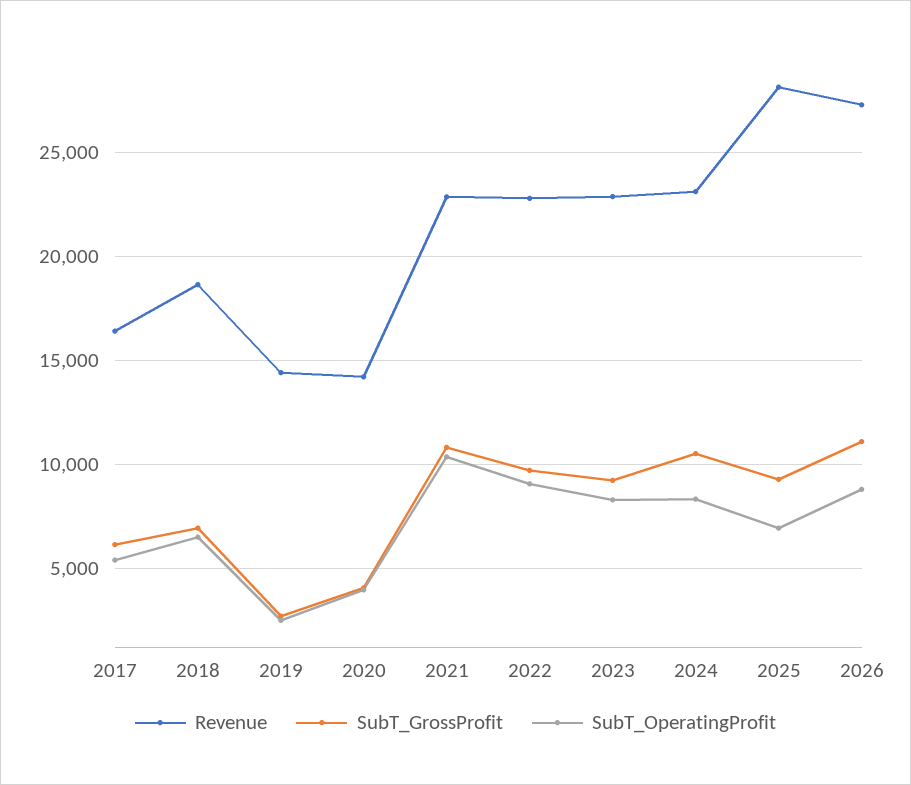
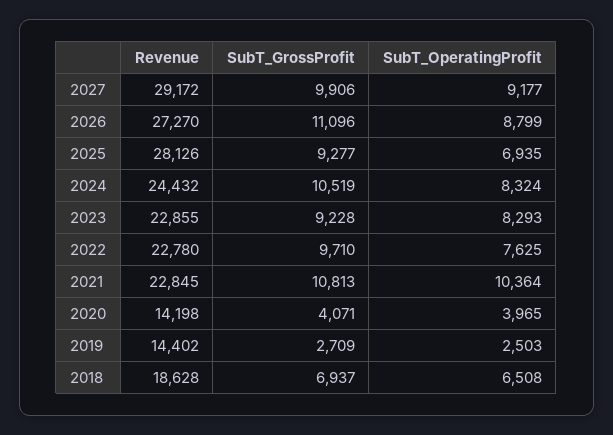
Revenue, 2017: 16500 -> none
SubT_GrossProfit, 2017: 6000 -> none
SubT_OperatingProfit, 2017: 5500 -> none
SubT_OperatingProfit, 2022: 9000 -> 7625
Revenue, 2024: 23000 -> 24432
Revenue, 2027: none -> 29172
SubT_GrossProfit, 2027: none -> 9906
SubT_OperatingProfit, 2027: none -> 9177

